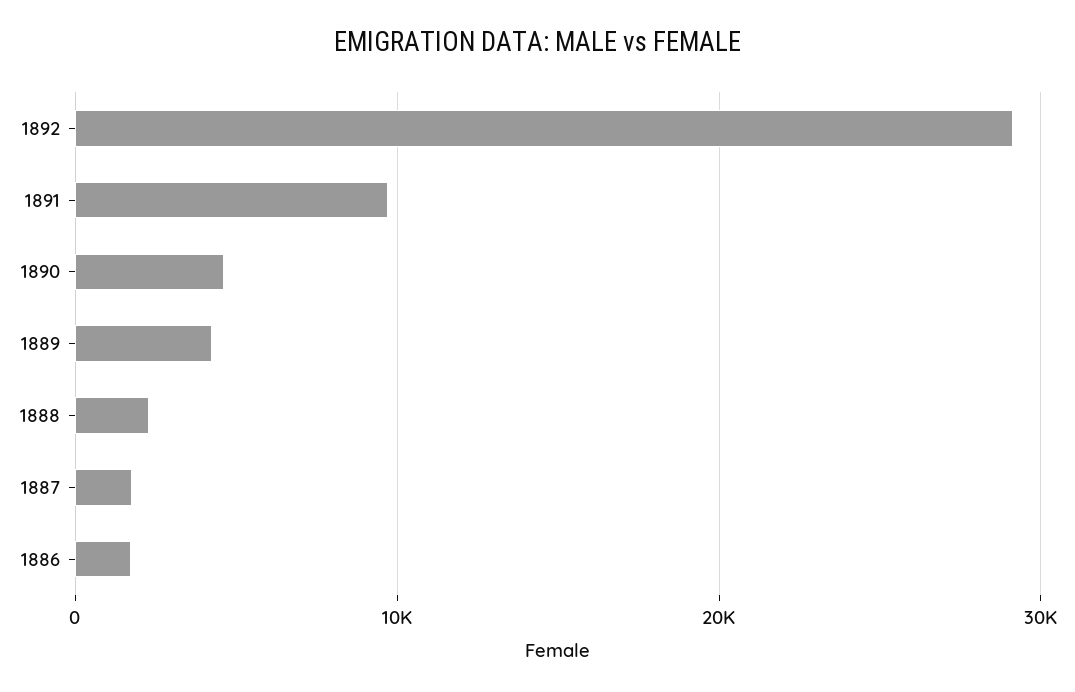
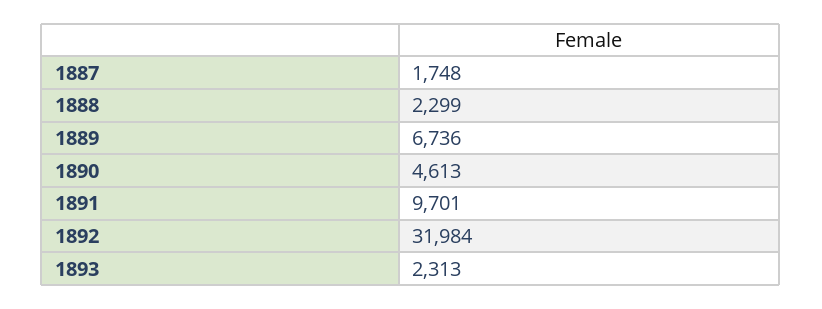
1892: 29000 -> 31984
1889: 4000 -> 6736
1886: 2000 -> none
1893: none -> 2313

